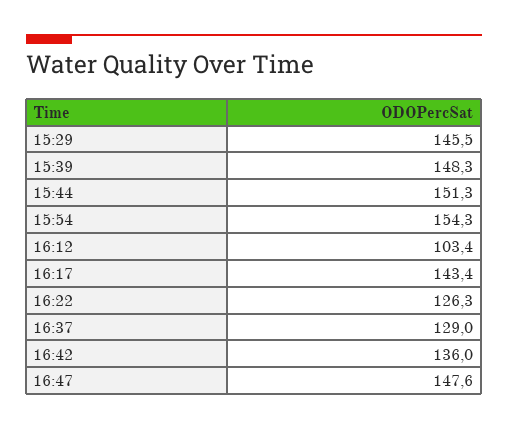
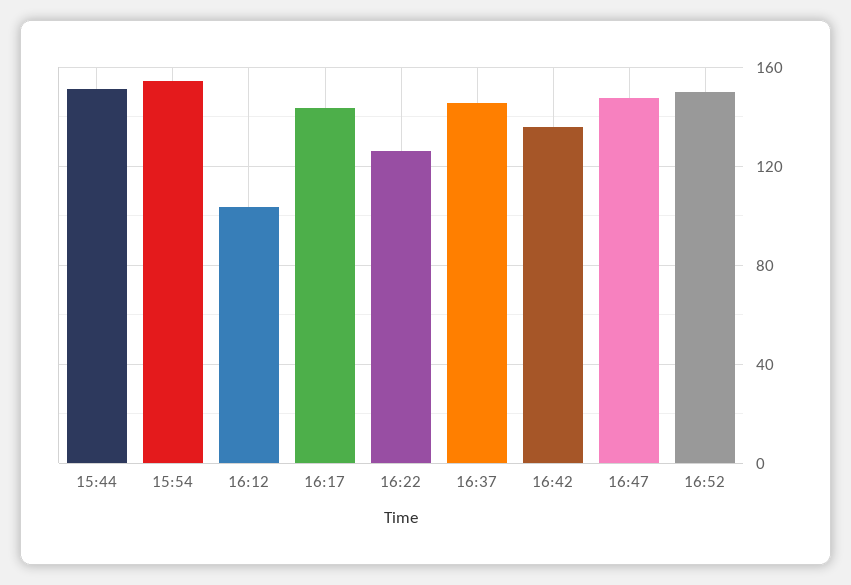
15:29: 145.5 -> none
15:39: 148.3 -> none
16:37: 129 -> 145
16:52: none -> 150

